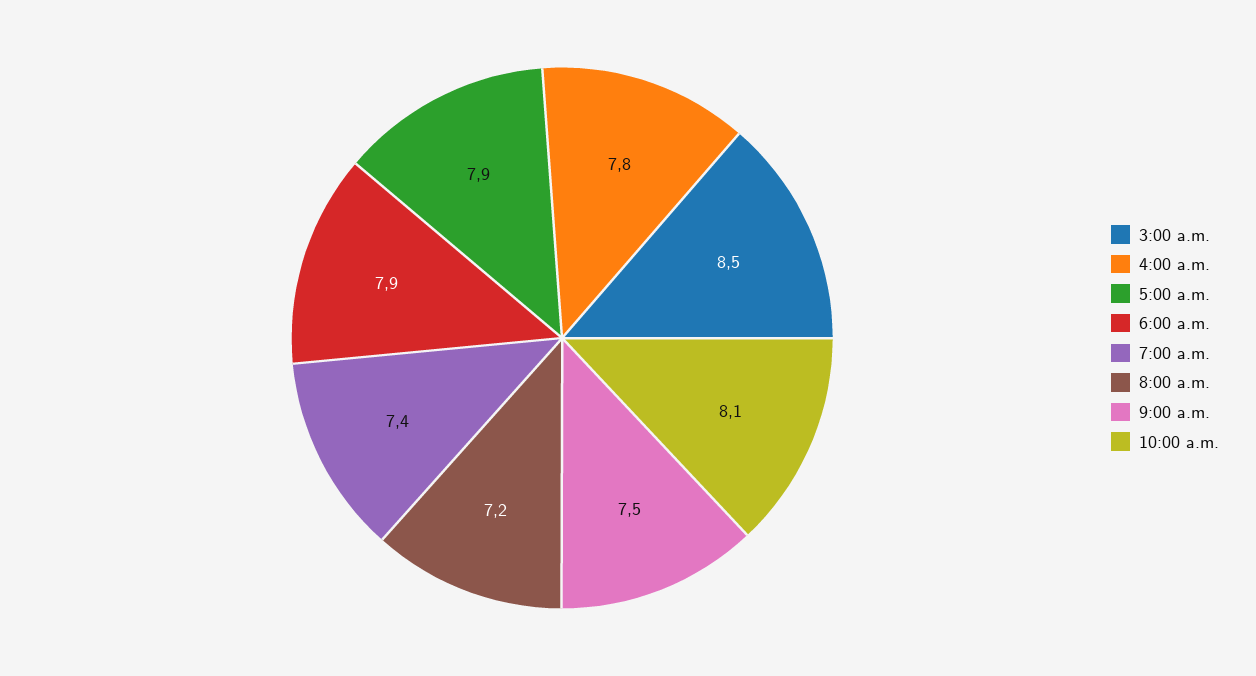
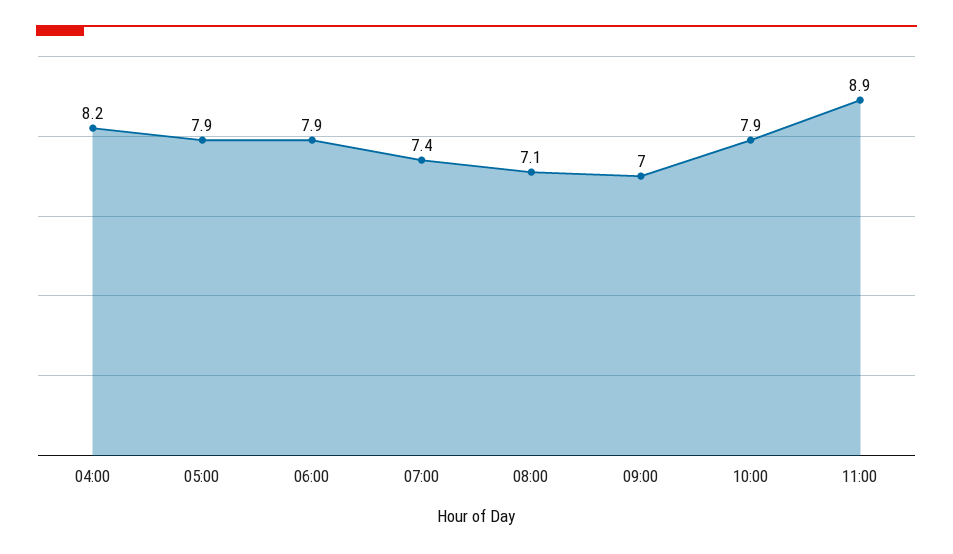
3:00 a.m.: 8.5 -> none
4:00 a.m.: 7.8 -> 8.2
8:00 a.m.: 7.2 -> 7.1
9:00 a.m.: 7.5 -> 7
10:00 a.m.: 8.1 -> 7.9
11:00: none -> 8.9

